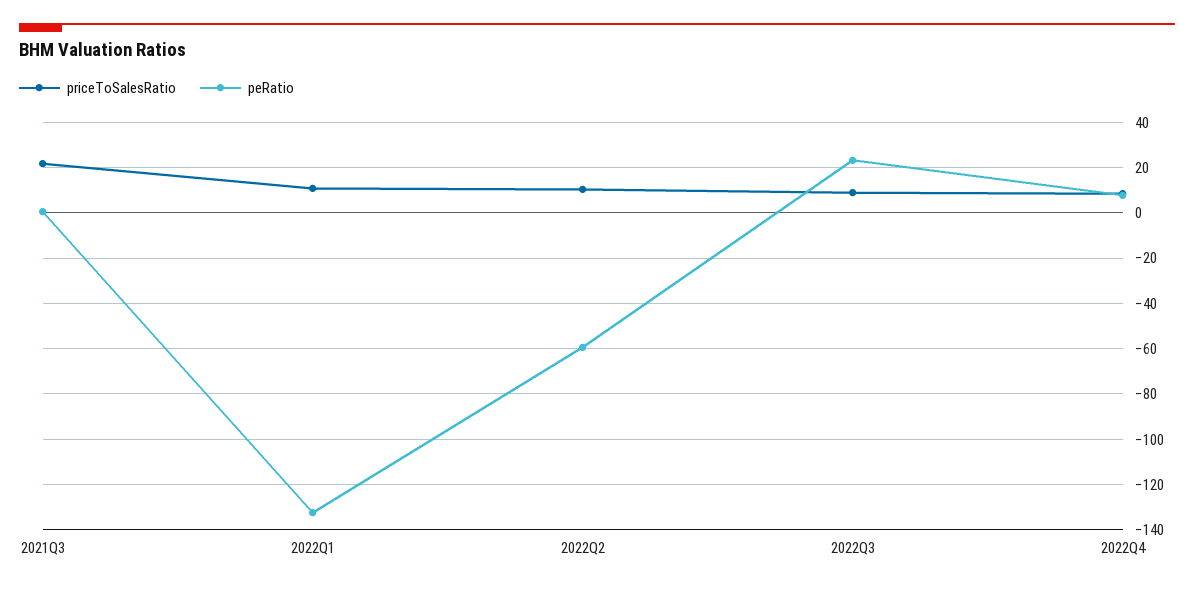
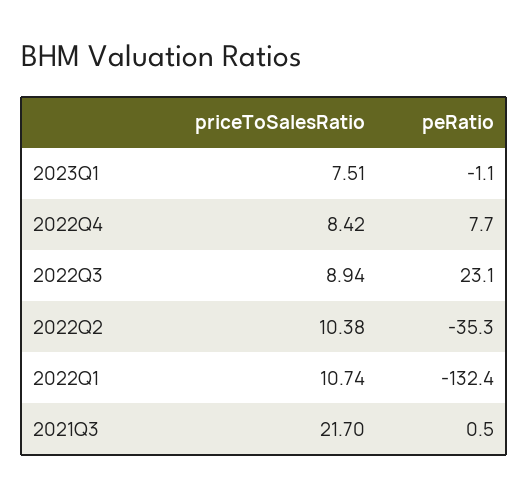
peRatio, 2022Q2: -60 -> -35.3
priceToSalesRatio, 2023Q1: none -> 7.51
peRatio, 2023Q1: none -> -1.1

